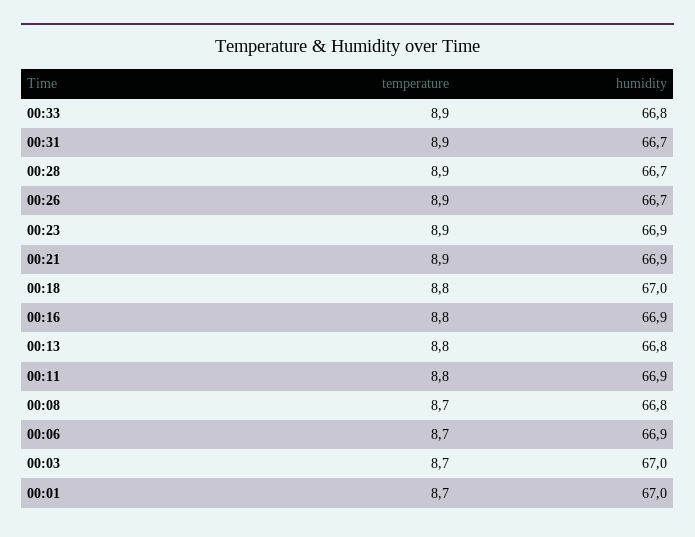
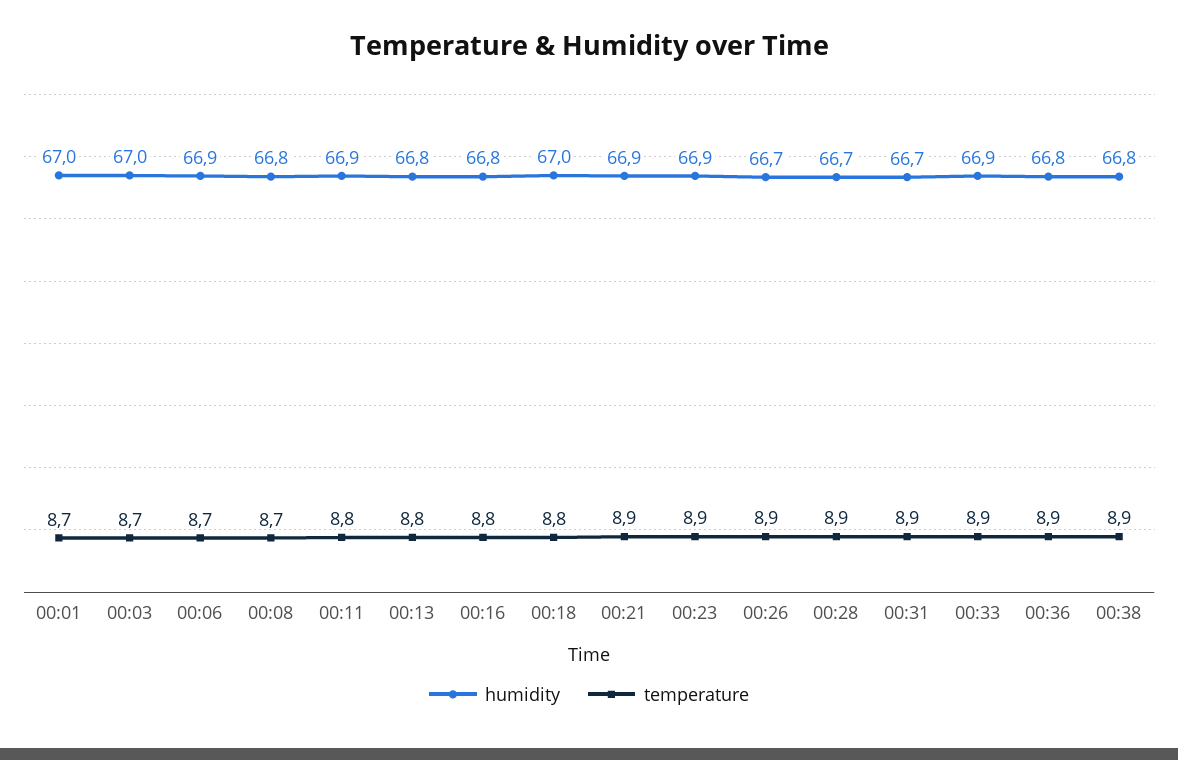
humidity, 00:33: 66.8 -> 66.9
humidity, 00:16: 66.9 -> 66.8
humidity, 00:36: none -> 66.8
temperature, 00:36: none -> 8.9
humidity, 00:38: none -> 66.8
temperature, 00:38: none -> 8.9

